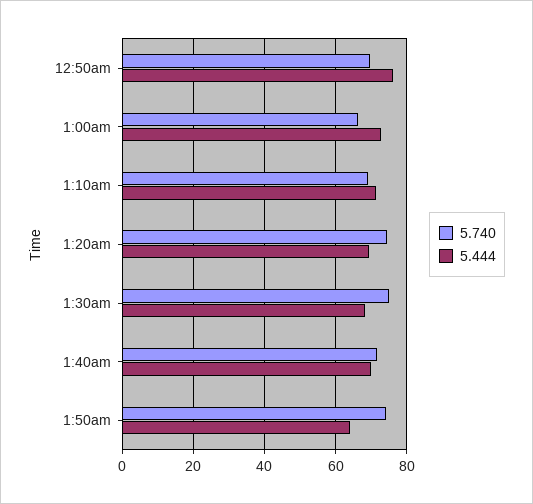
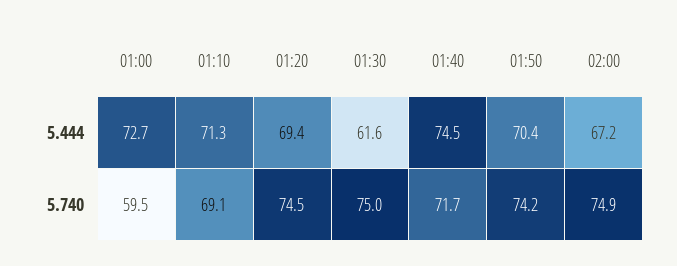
5.740, 12:50am: 70 -> none
5.444, 12:50am: 76 -> none
5.740, 1:00am: 66 -> 59.5
5.444, 1:30am: 68 -> 61.6
5.444, 1:40am: 70 -> 74.5
5.444, 1:50am: 64 -> 70.4
5.444, 02:00: none -> 67.2
5.740, 02:00: none -> 74.9

